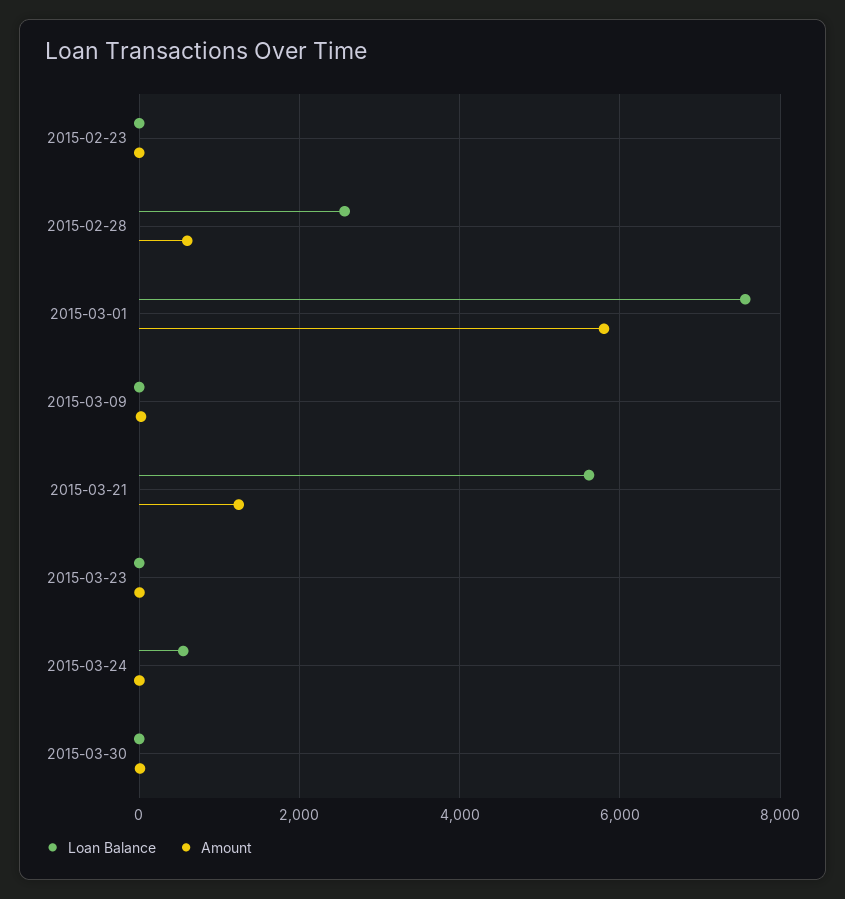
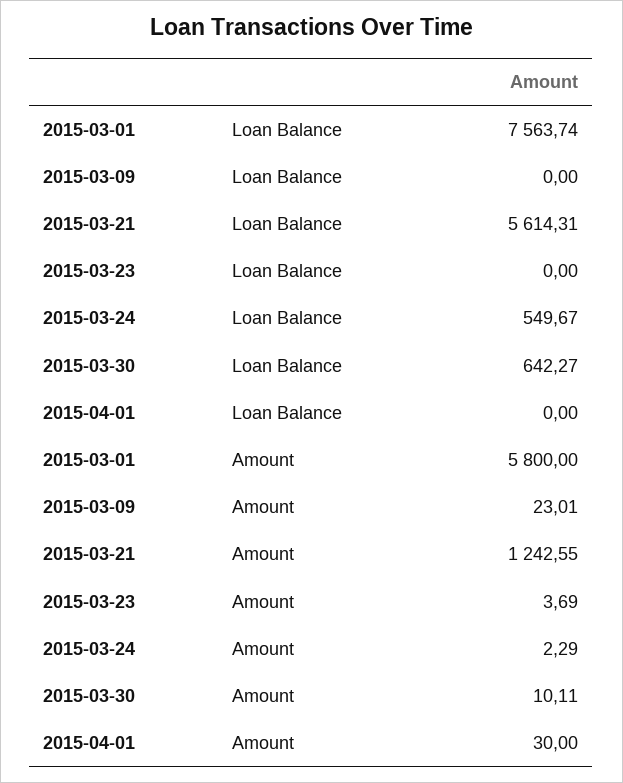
Loan Balance, 2015-02-23: 0 -> none
Amount, 2015-02-23: 0 -> none
Loan Balance, 2015-02-28: 2600 -> none
Amount, 2015-02-28: 600 -> none
Loan Balance, 2015-03-30: 0 -> 642.27
Loan Balance, 2015-04-01: none -> 0
Amount, 2015-04-01: none -> 30

